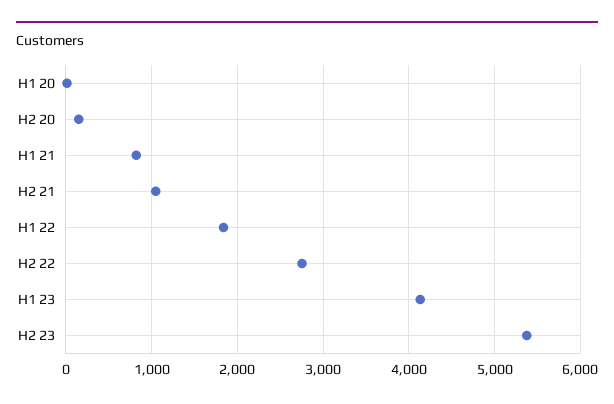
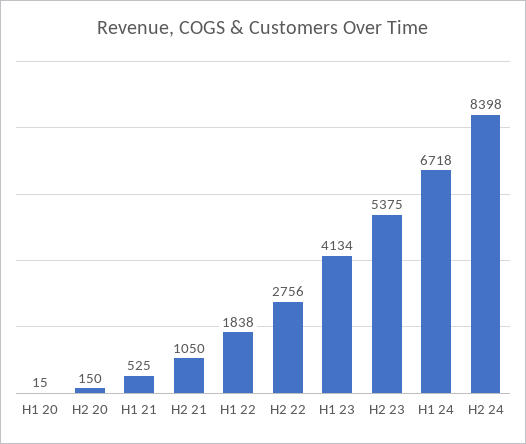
H1 21: 800 -> 525
H1 24: none -> 6718
H2 24: none -> 8398

